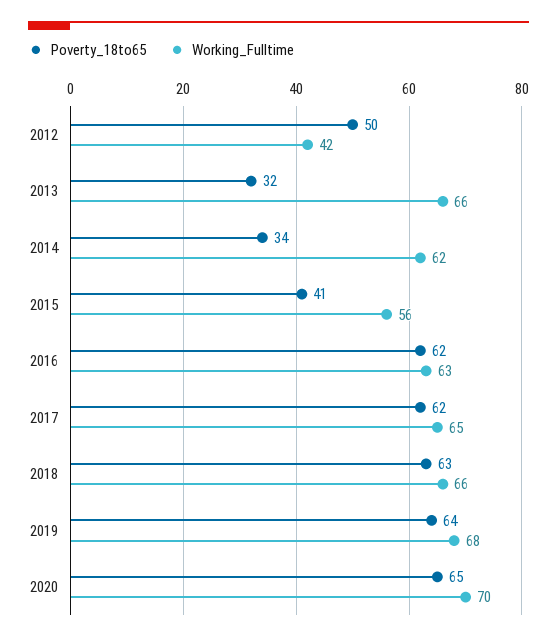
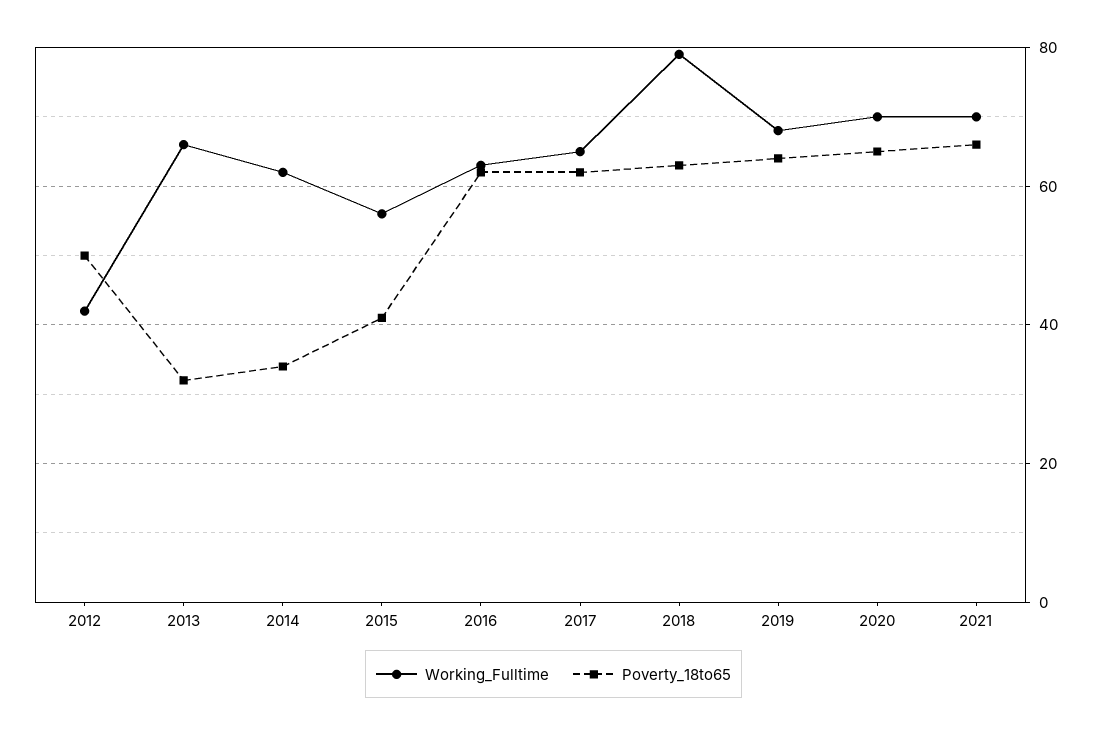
Working_Fulltime, 2018: 66 -> 80
Working_Fulltime, 2021: none -> 70
Poverty_18to65, 2021: none -> 65

